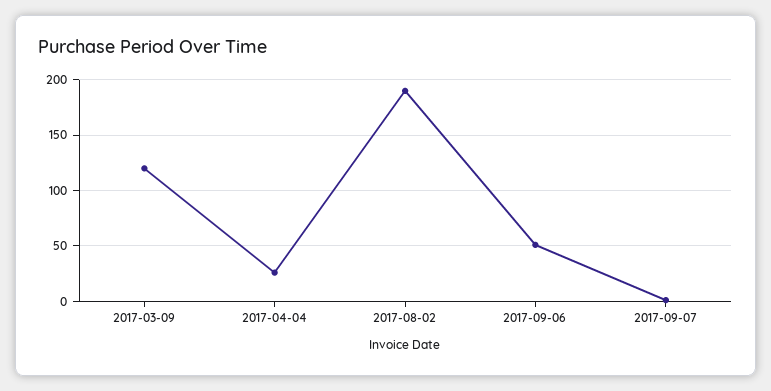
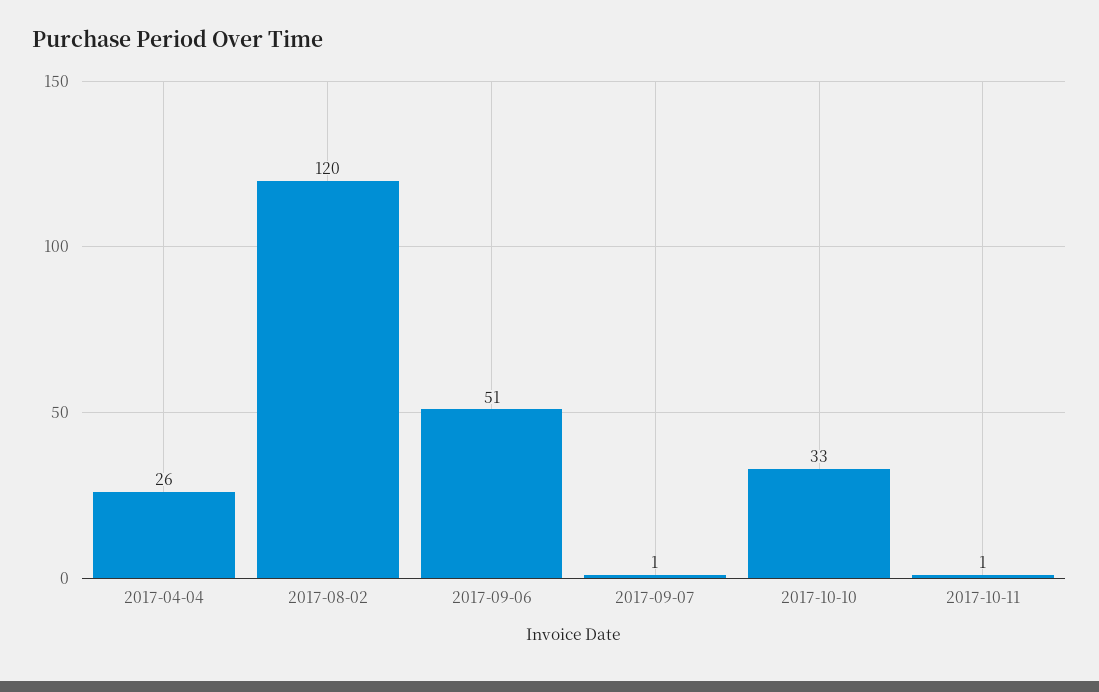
2017-03-09: 120 -> none
2017-08-02: 190 -> 120
2017-10-10: none -> 33
2017-10-11: none -> 1

